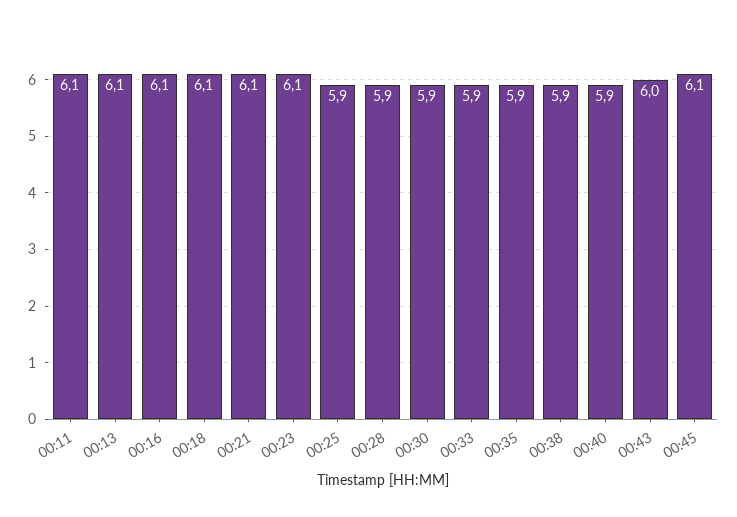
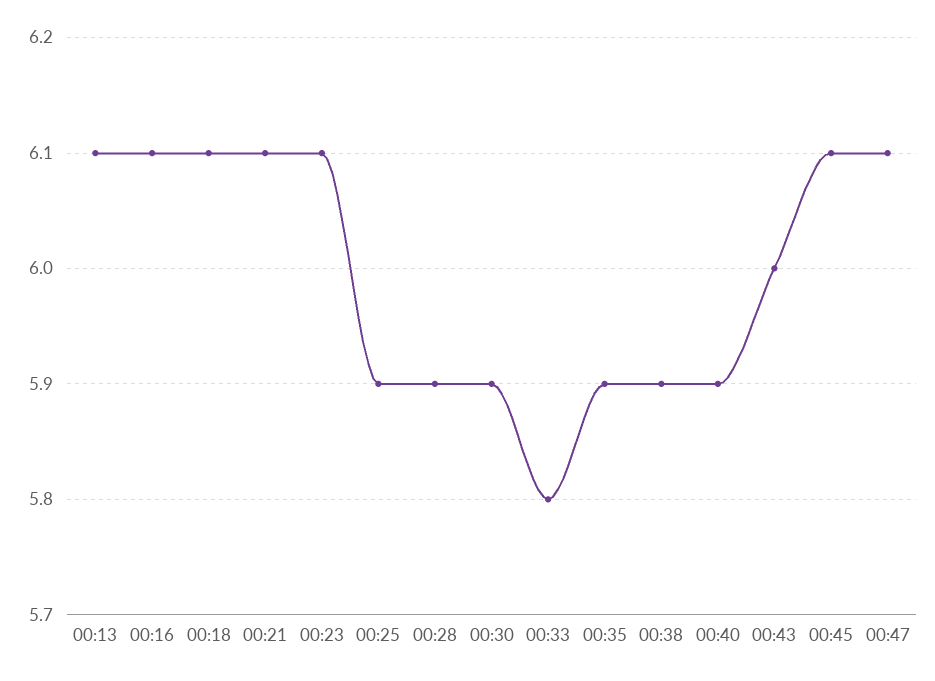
00:11: 6.1 -> none
00:33: 5.9 -> 5.8
00:47: none -> 6.1

